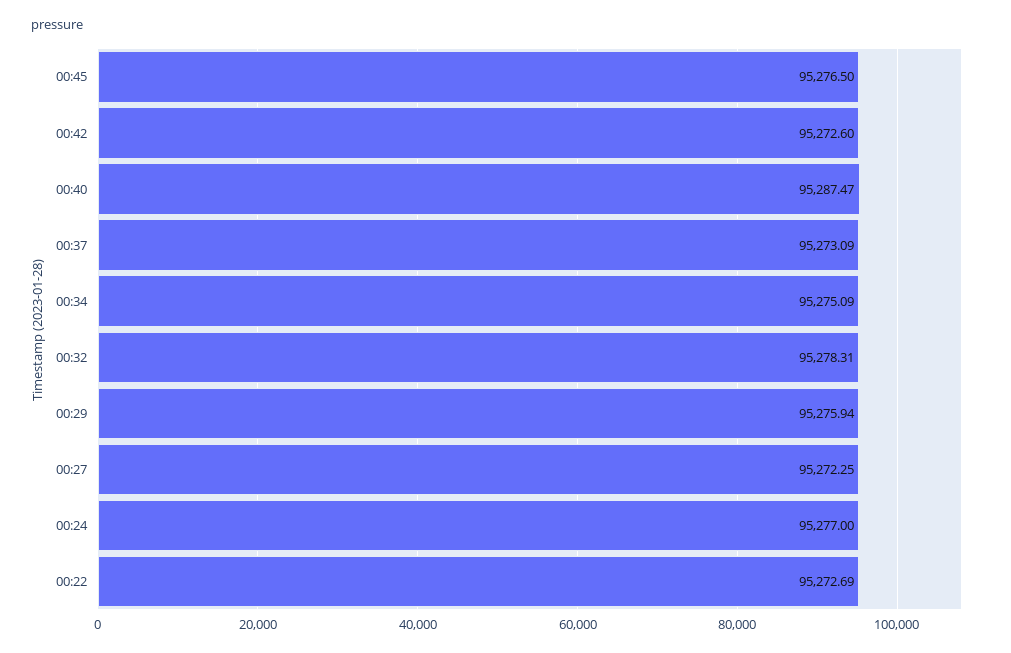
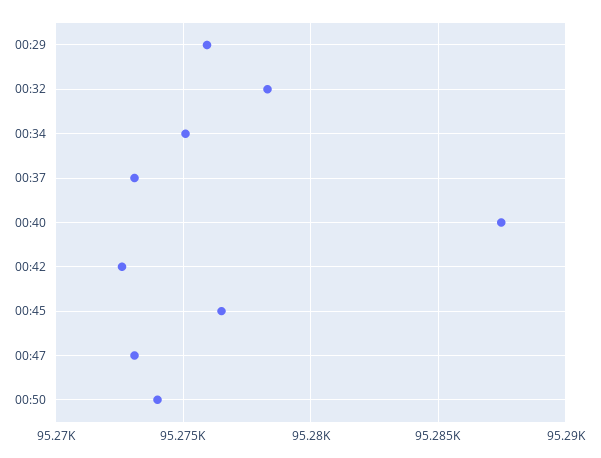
00:27: 95272.25 -> none
00:24: 95277 -> none
00:22: 95272.69 -> none
00:47: none -> 95273
00:50: none -> 95274

